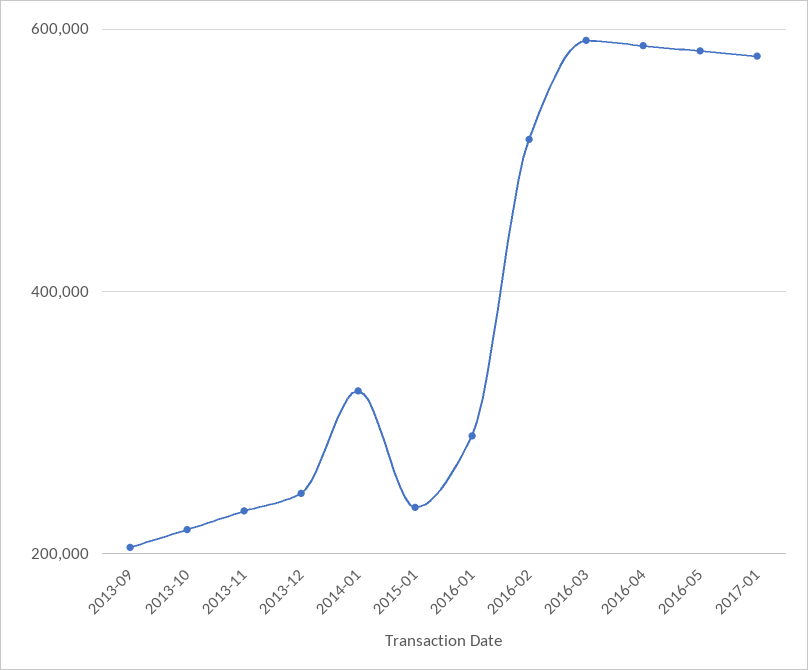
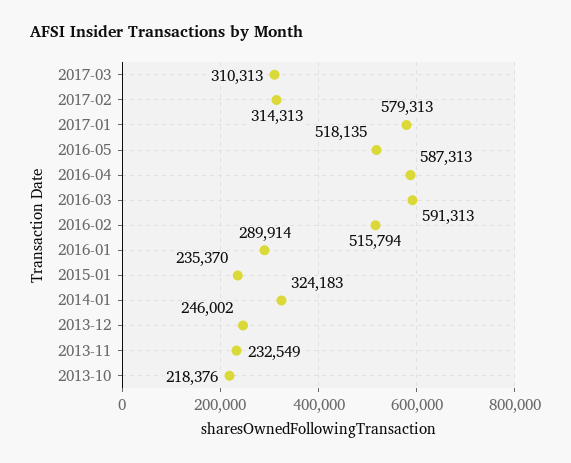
2013-09: 200000 -> none
2016-05: 580000 -> 518135
2017-03: none -> 310313
2017-02: none -> 314313

